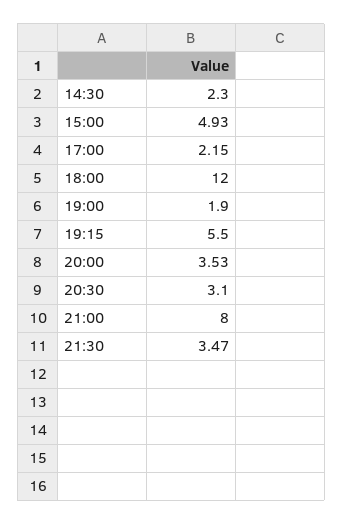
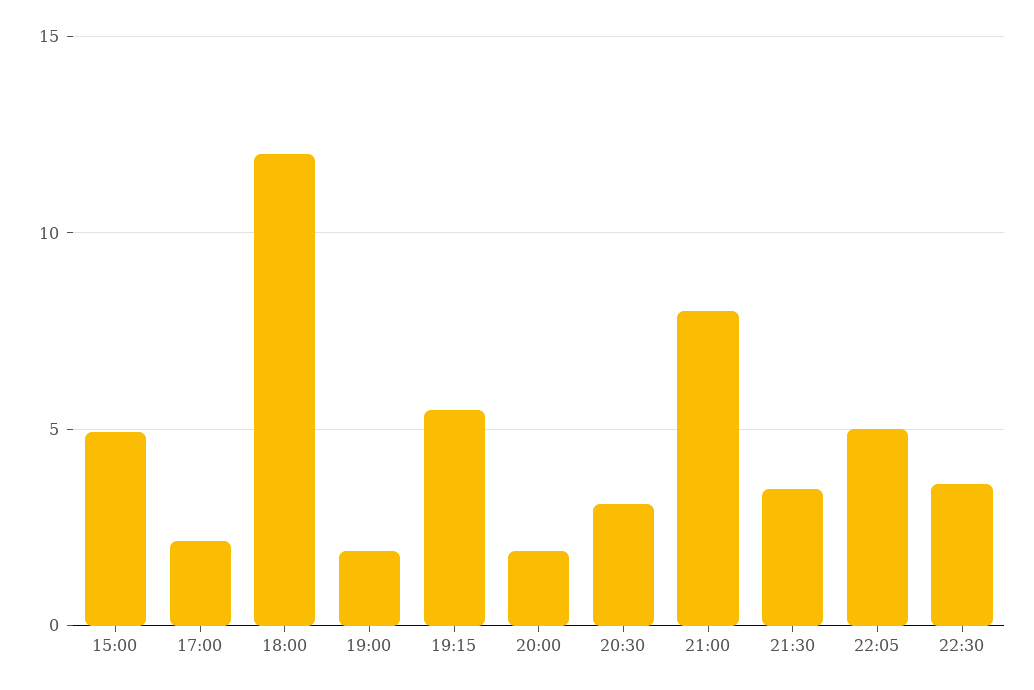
14:30: 2.3 -> none
20:00: 3.53 -> 2
22:05: none -> 5
22:30: none -> 3.5

